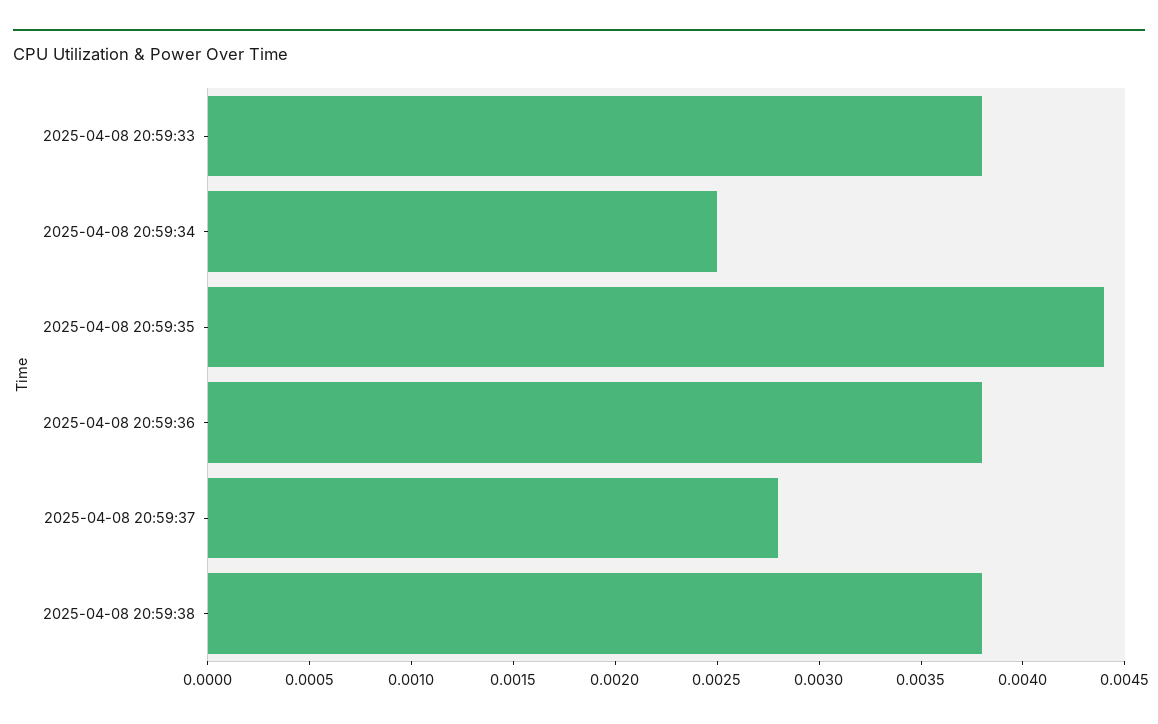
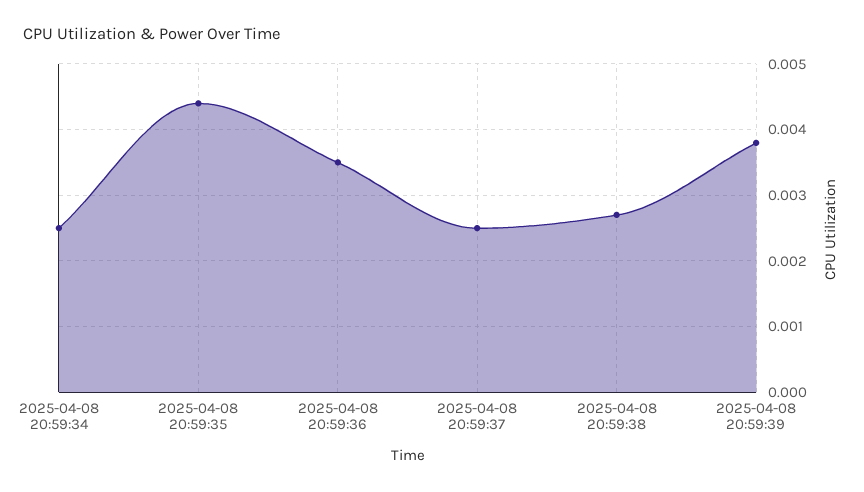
2025-04-08 20:59:33: 0.0038 -> none
2025-04-08 20:59:36: 0.0038 -> 0.0035
2025-04-08 20:59:37: 0.0028 -> 0.0025
2025-04-08 20:59:38: 0.0038 -> 0.0027
2025-04-08 20:59:39: none -> 0.0038

